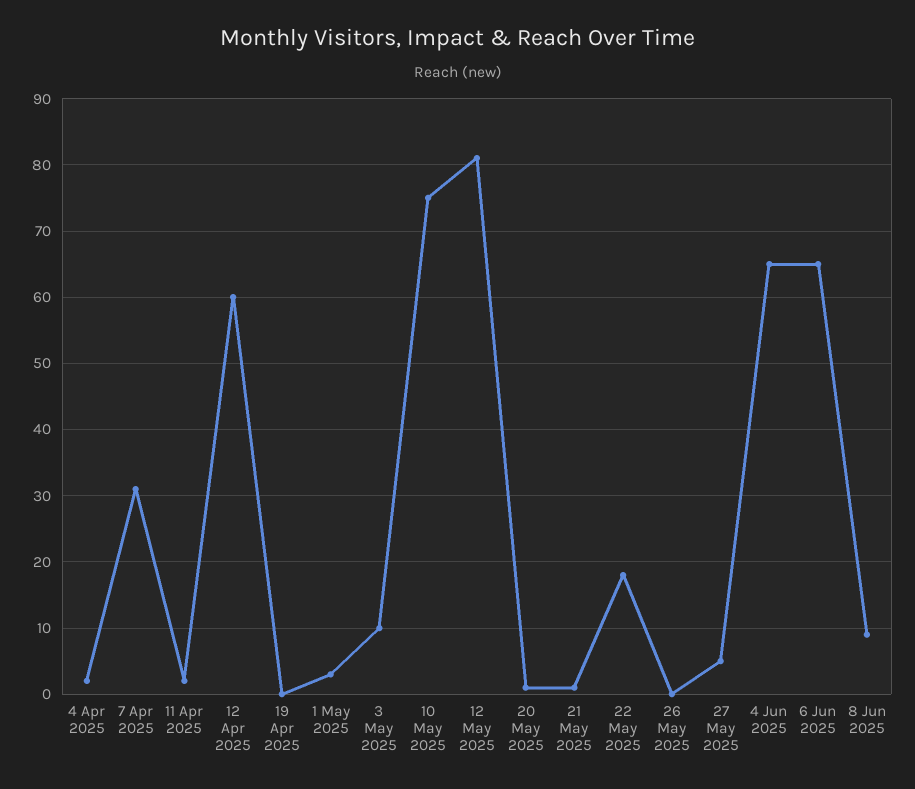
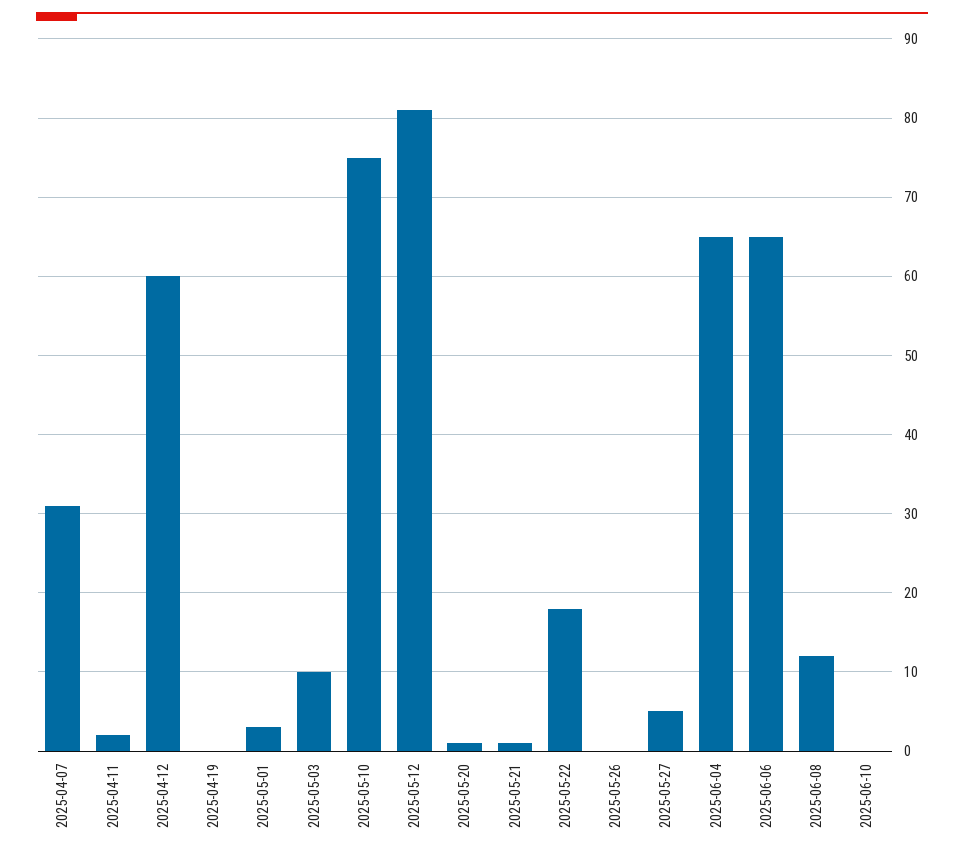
4 Apr 2025: 2 -> none
8 Jun 2025: 9 -> 12
2025-06-10: none -> 0

